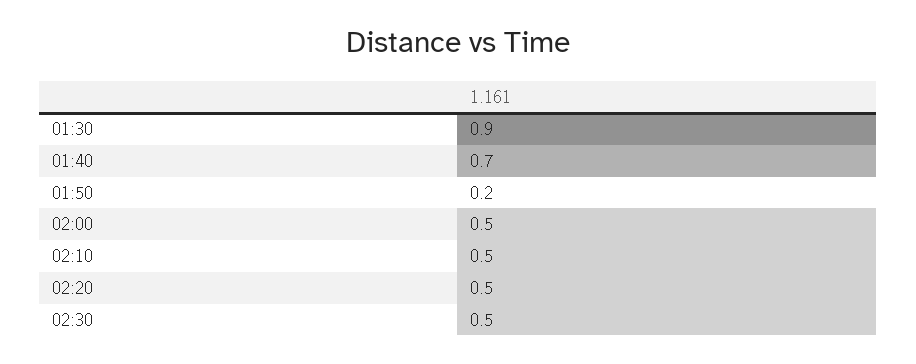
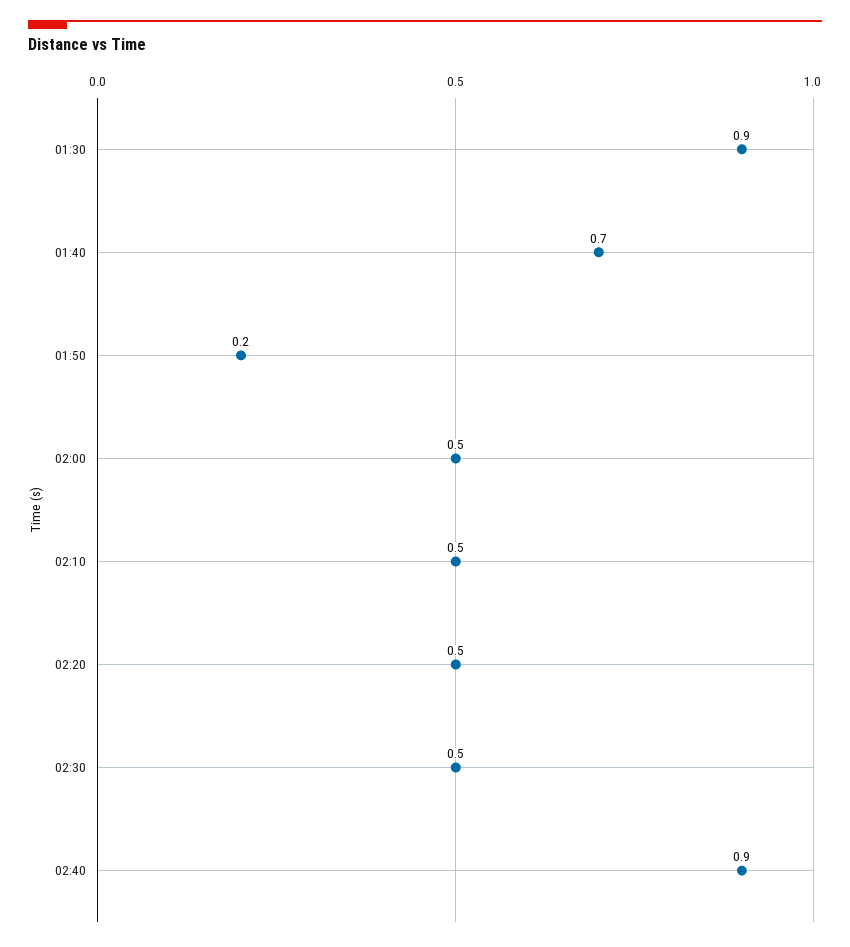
02:40: none -> 0.9

